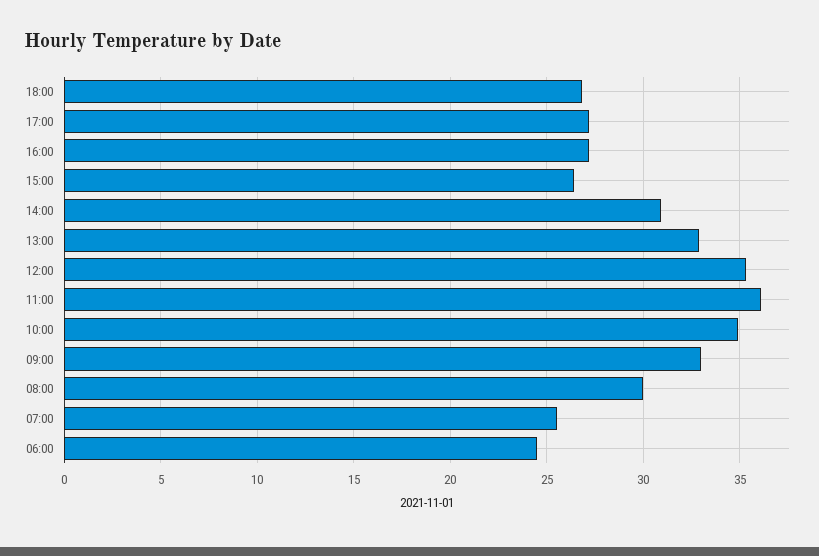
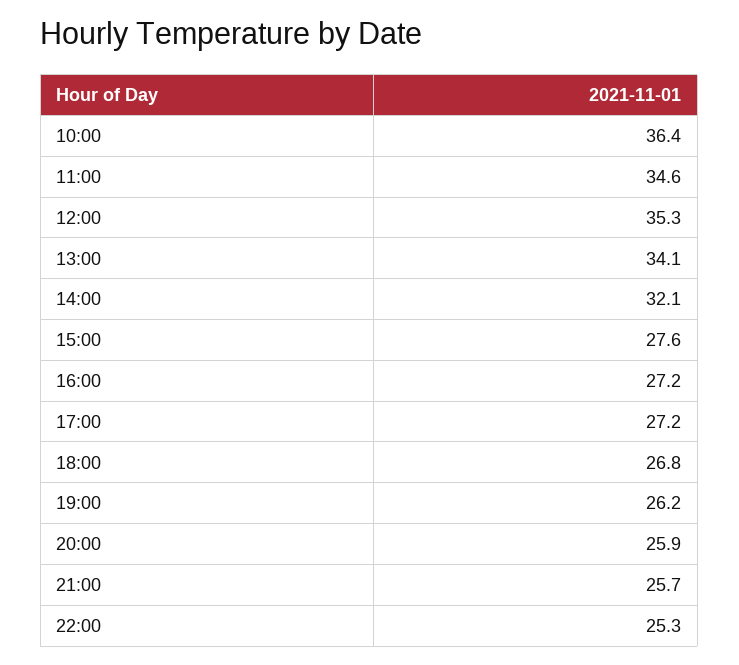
15:00: 26.5 -> 27.6
14:00: 31 -> 32.1
13:00: 33 -> 34.1
11:00: 36 -> 34.6
10:00: 35 -> 36.4
09:00: 33 -> none
08:00: 30 -> none
07:00: 25.5 -> none
06:00: 24.5 -> none
19:00: none -> 26.2
20:00: none -> 25.9
21:00: none -> 25.7
22:00: none -> 25.3

